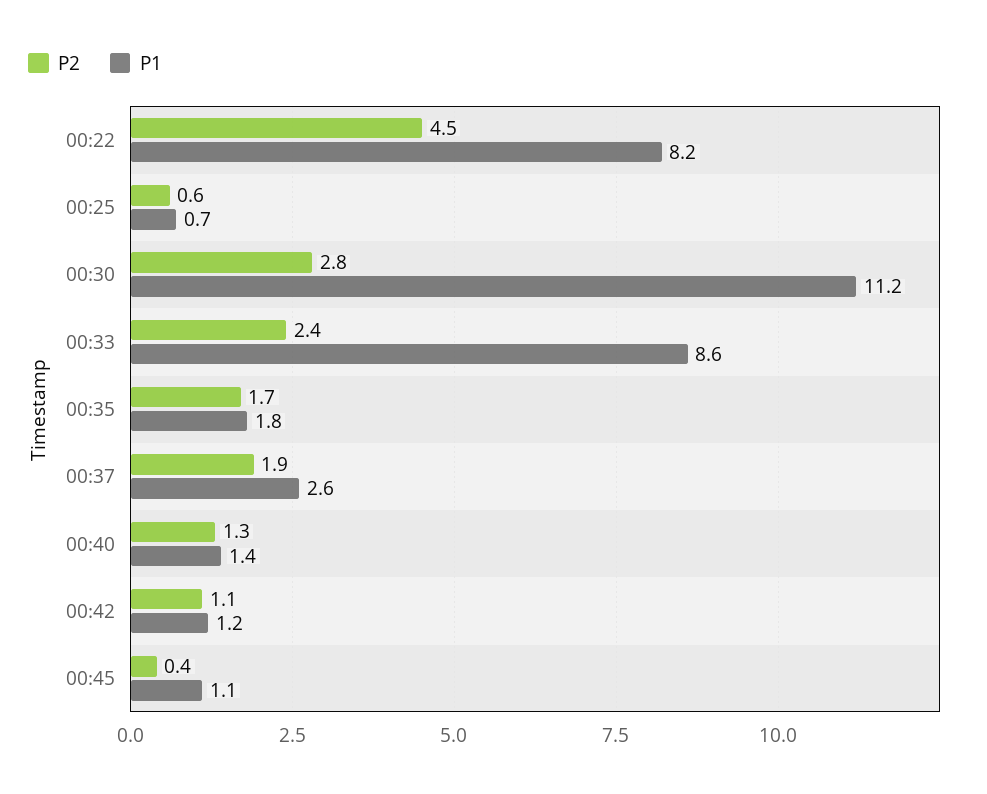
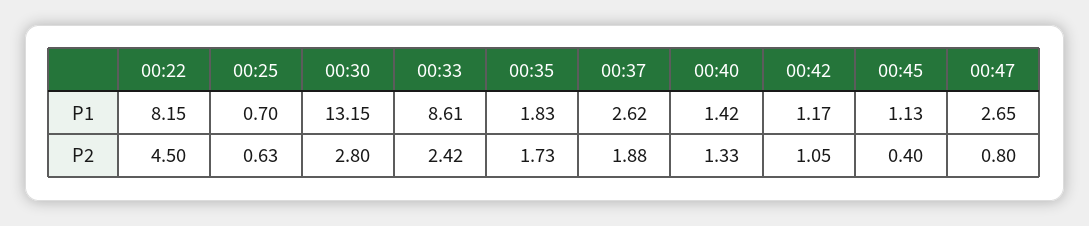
P1, 00:30: 11.2 -> 13.15
P1, 00:47: none -> 2.65
P2, 00:47: none -> 0.8

